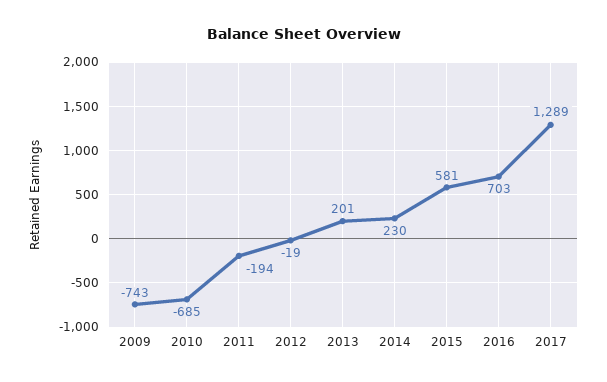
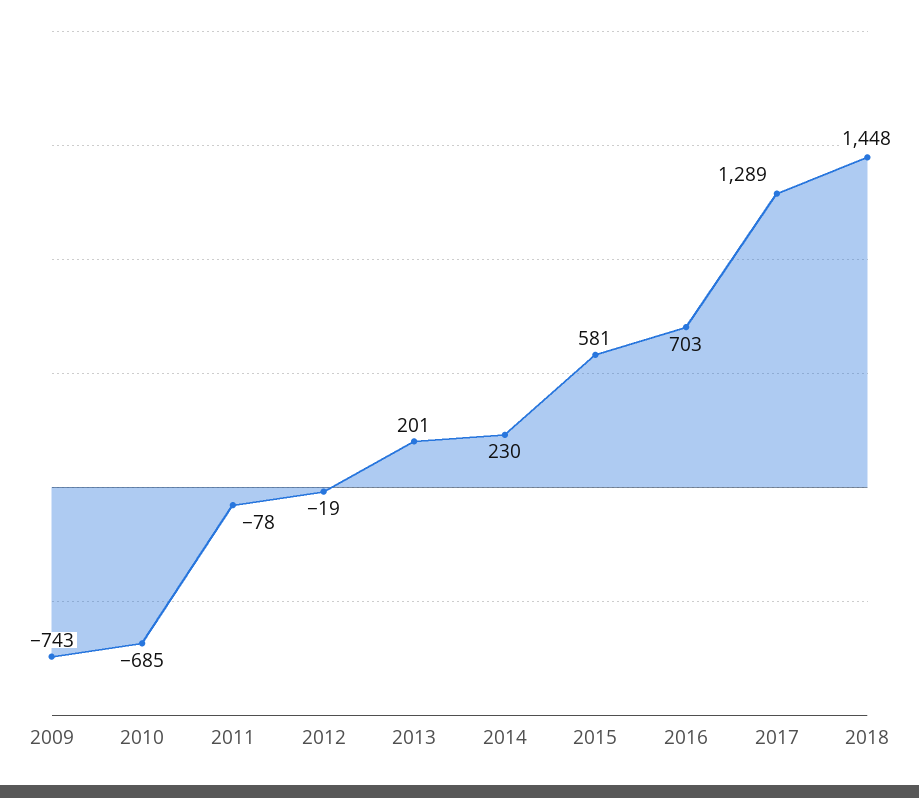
2011: -194 -> -78
2018: none -> 1448

